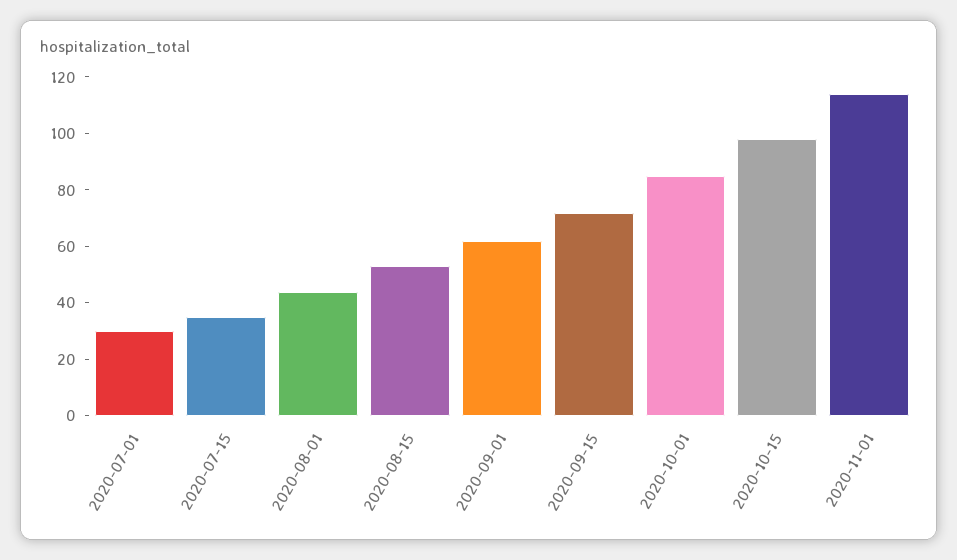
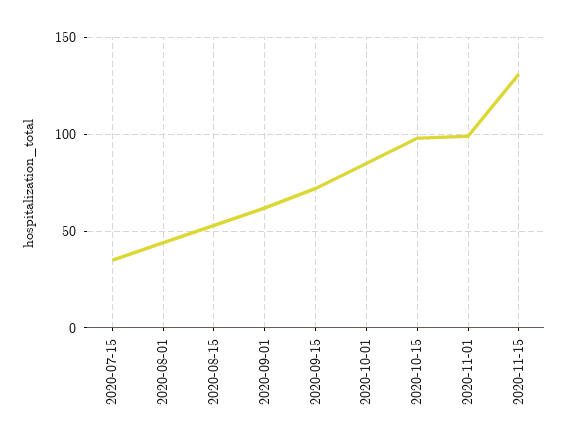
2020-07-01: 30 -> none
2020-11-01: 115 -> 100
2020-11-15: none -> 130

